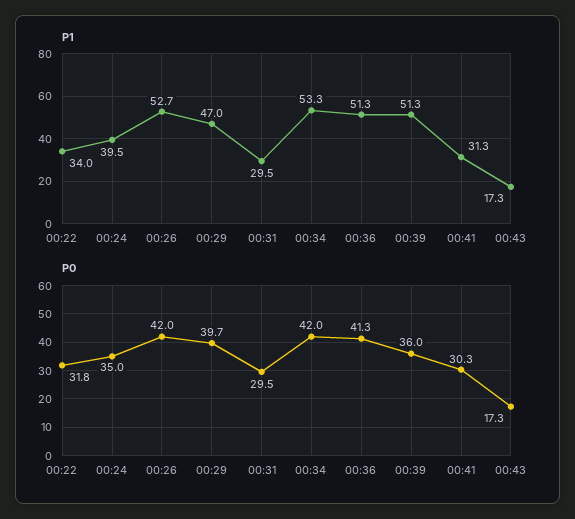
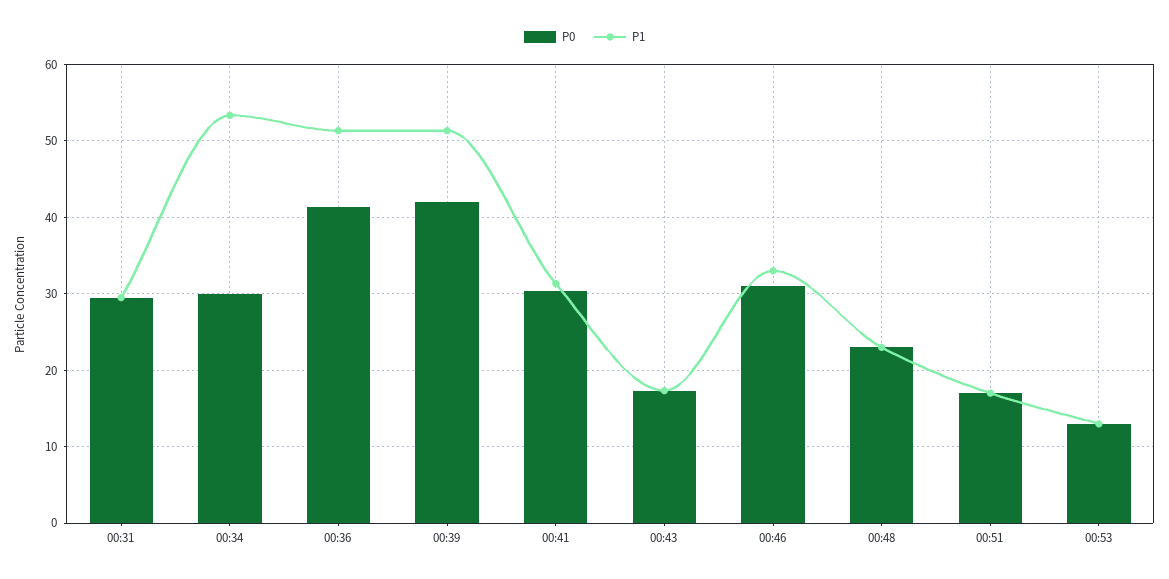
P1, 00:22: 34 -> none
P1, 00:24: 39.5 -> none
P1, 00:26: 52.7 -> none
P1, 00:29: 47 -> none
P0, 00:22: 31.8 -> none
P0, 00:24: 35 -> none
P0, 00:26: 42 -> none
P0, 00:29: 39.7 -> none
P0, 00:34: 42 -> 30
P0, 00:39: 36 -> 42
P0, 00:46: none -> 31
P1, 00:46: none -> 33
P0, 00:48: none -> 23
P1, 00:48: none -> 23
P0, 00:51: none -> 17
P1, 00:51: none -> 17
P0, 00:53: none -> 13
P1, 00:53: none -> 13

